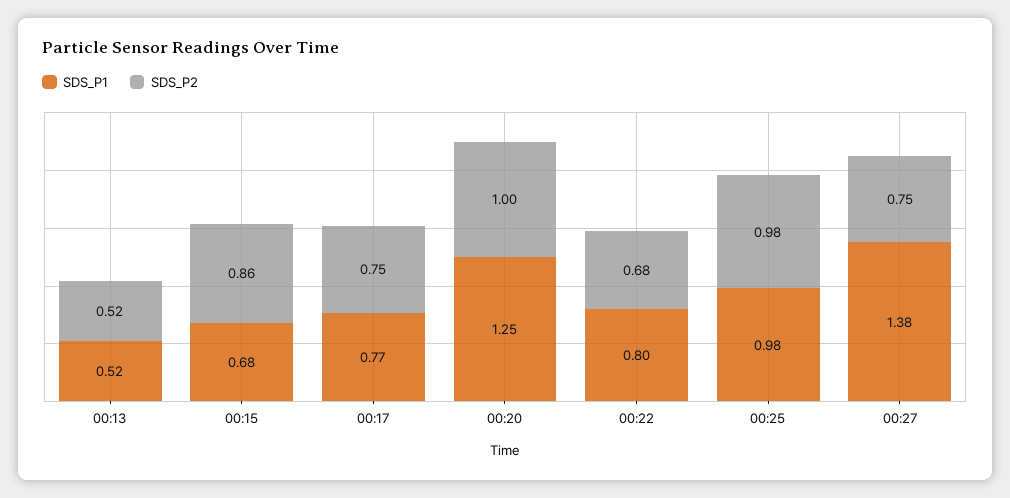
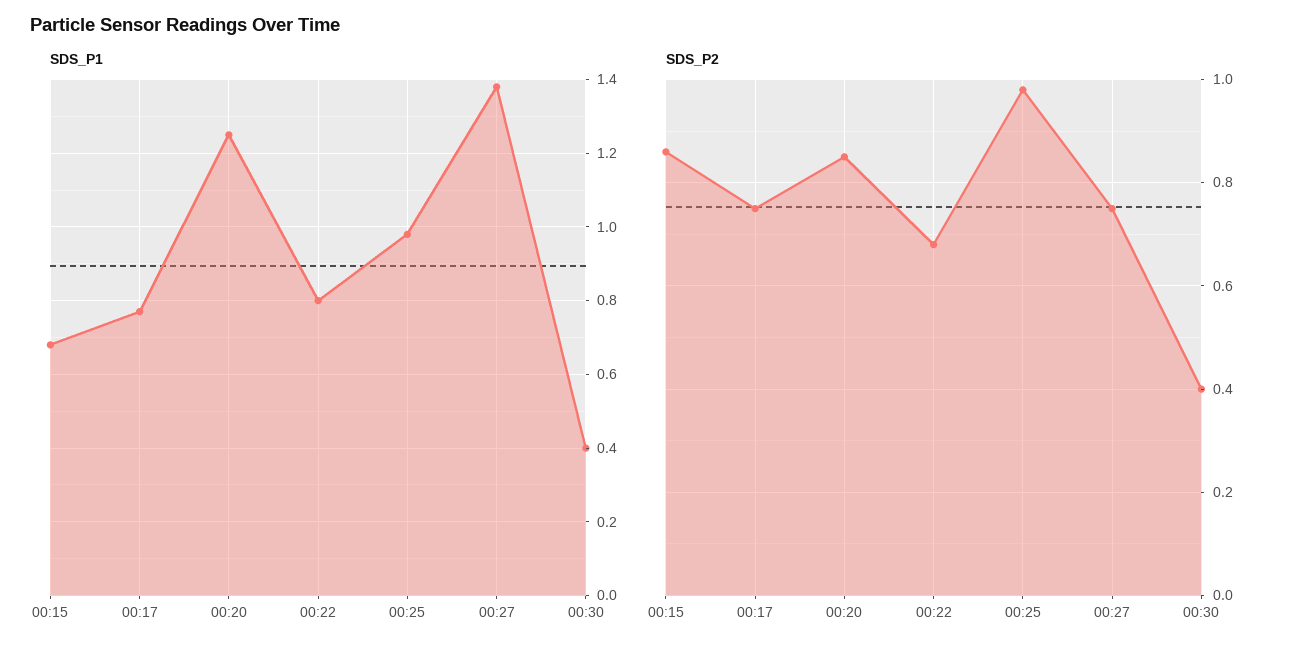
SDS_P1, 00:13: 0.52 -> none
SDS_P2, 00:13: 0.52 -> none
SDS_P2, 00:20: 1 -> 0.85
SDS_P1, 00:30: none -> 0.4
SDS_P2, 00:30: none -> 0.4

